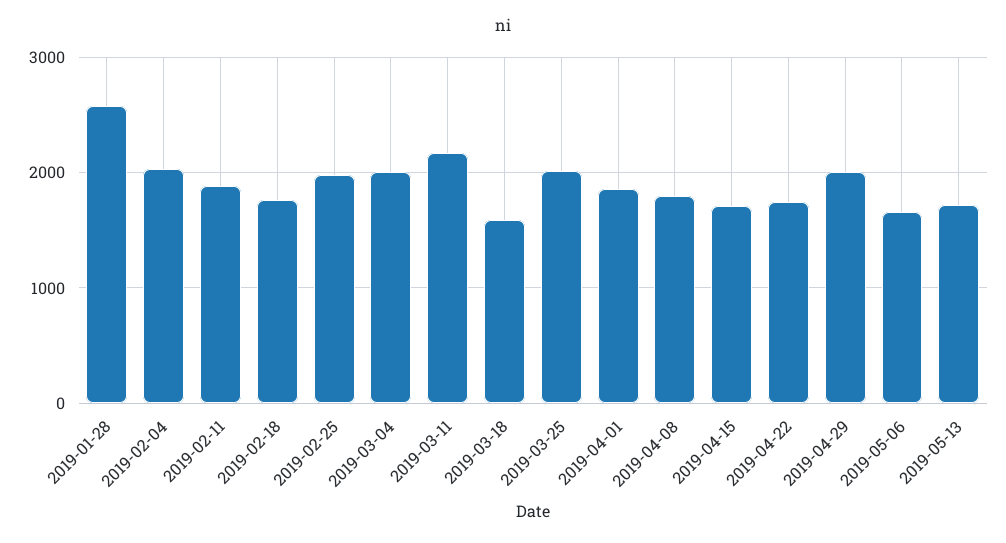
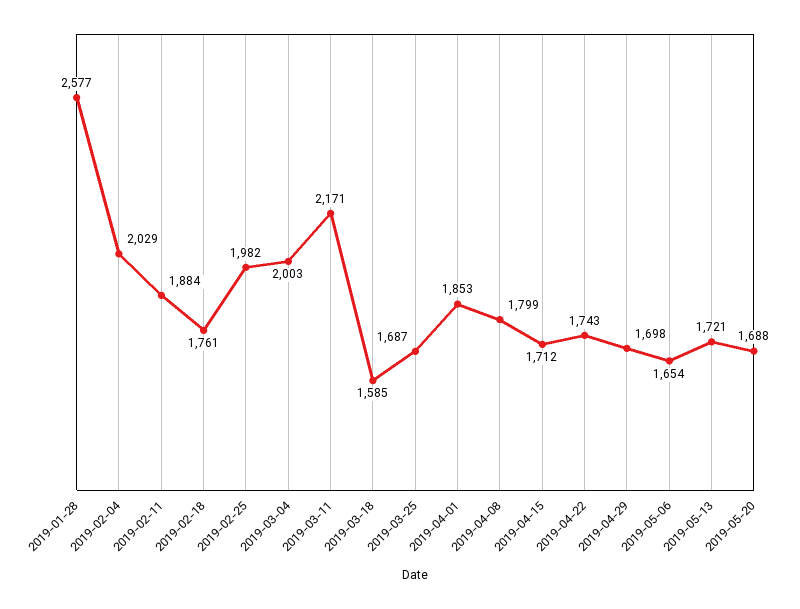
2019-03-25: 2000 -> 1687
2019-04-29: 2000 -> 1698
2019-05-20: none -> 1688

